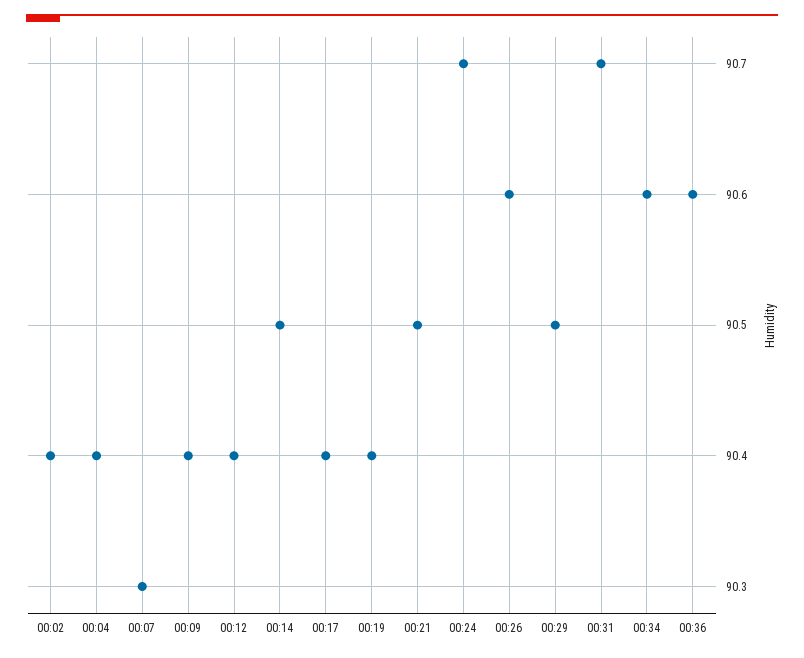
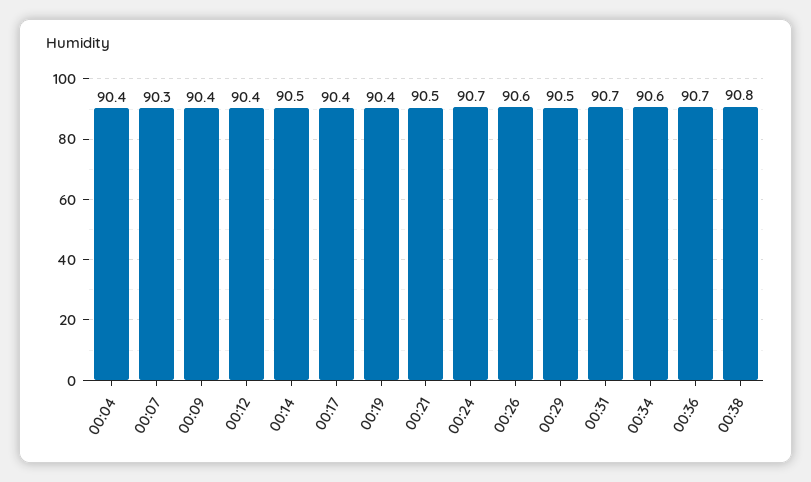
00:02: 90.4 -> none
00:36: 90.6 -> 90.7
00:38: none -> 90.8

